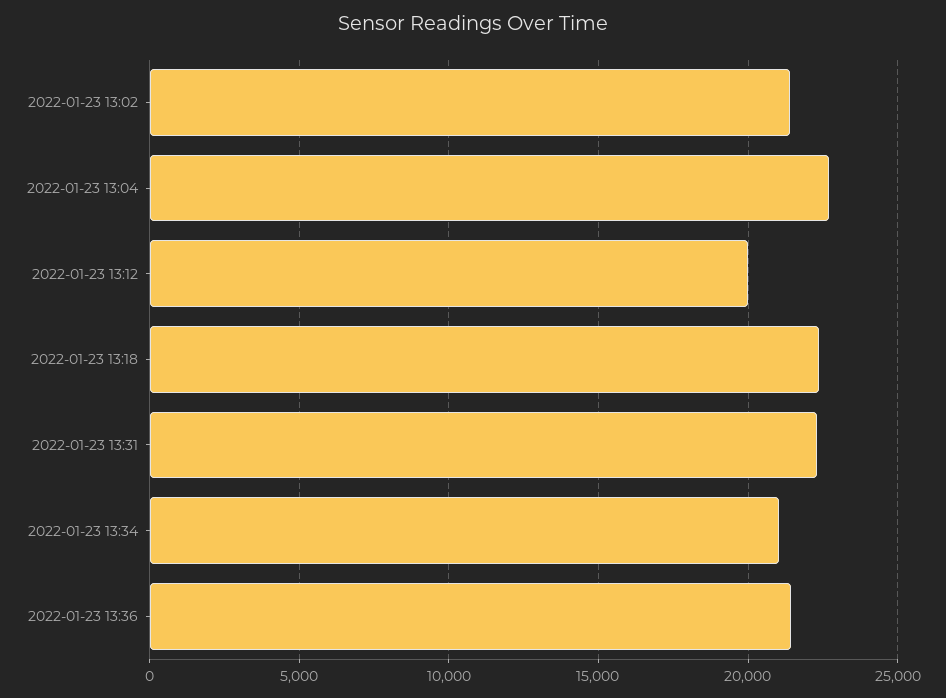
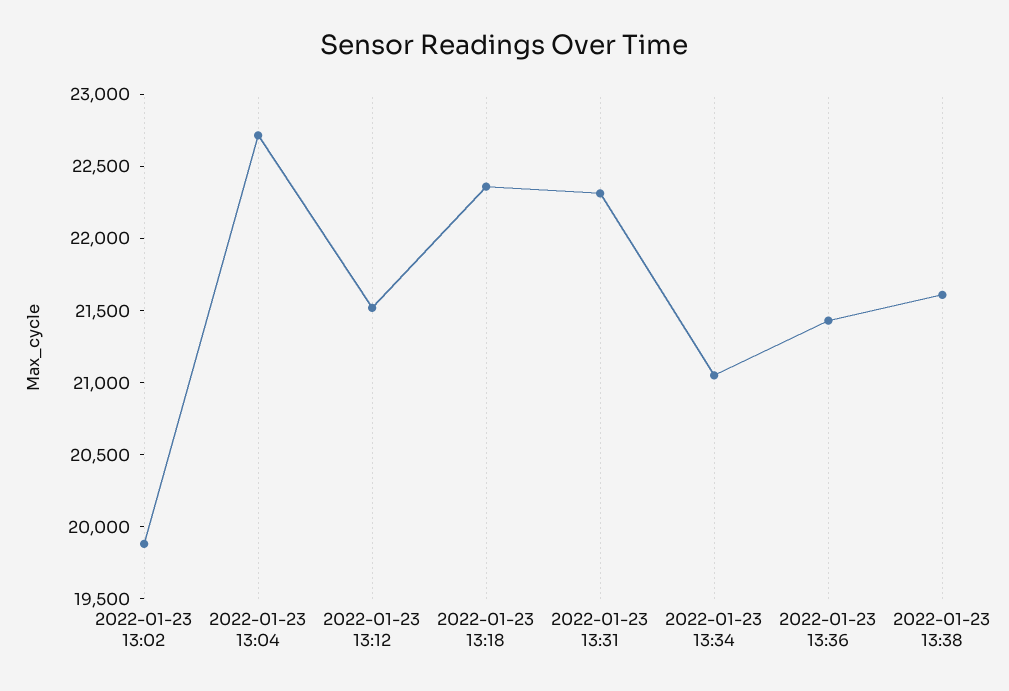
2022-01-23 13:02: 21500 -> 19900
2022-01-23 13:12: 20000 -> 21500
2022-01-23 13:38: none -> 21600

